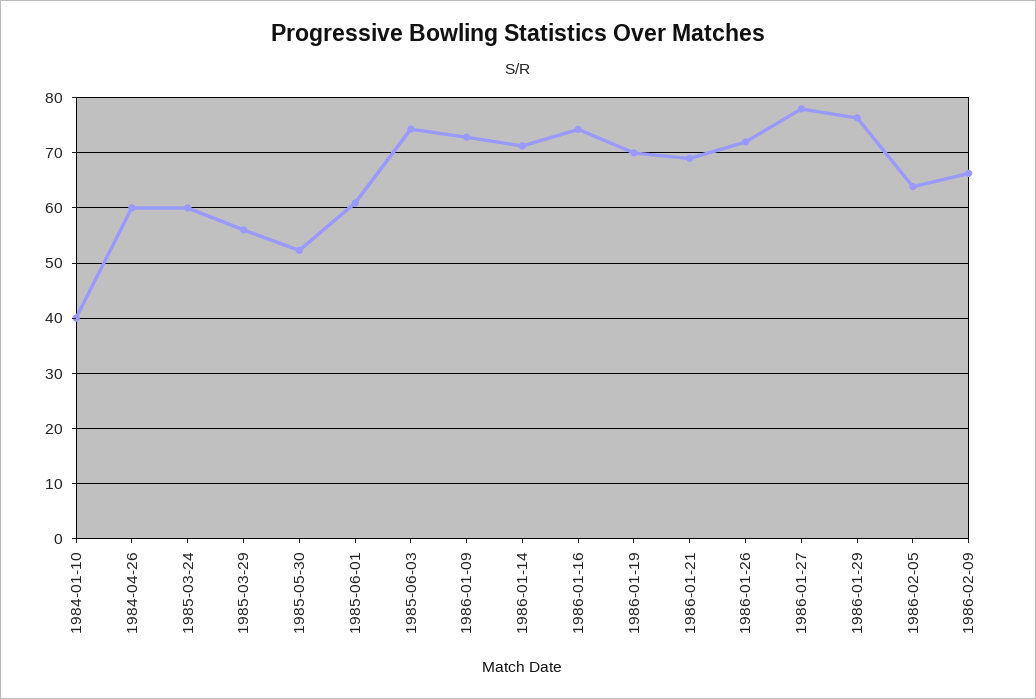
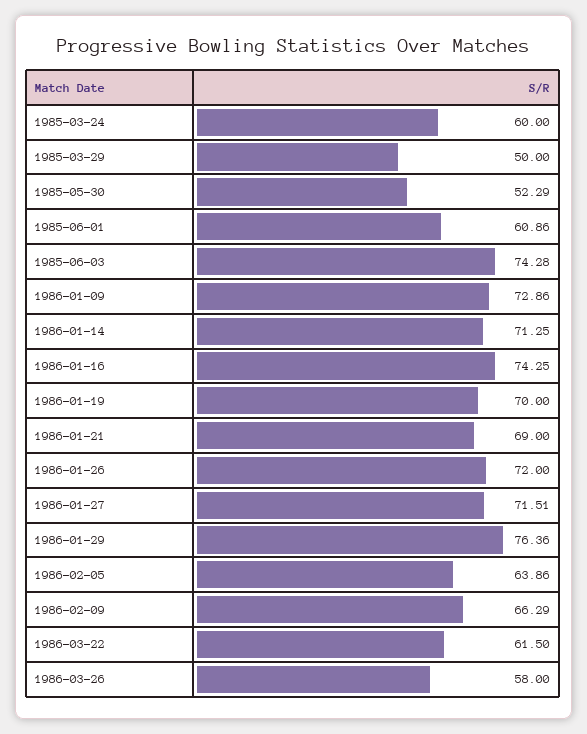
1984-01-10: 40 -> none
1984-04-26: 60 -> none
1985-03-29: 56 -> 50
1986-01-27: 78 -> 71.51
1986-03-22: none -> 61.5
1986-03-26: none -> 58

